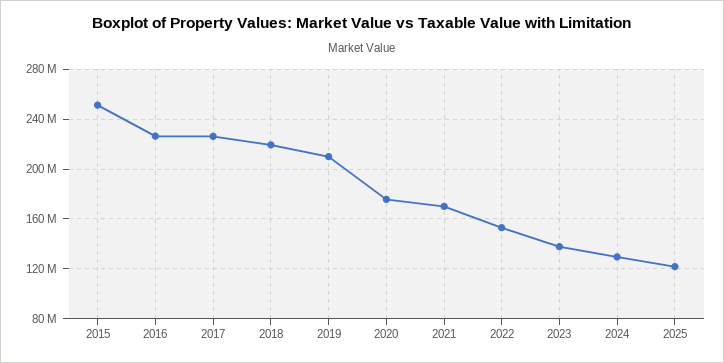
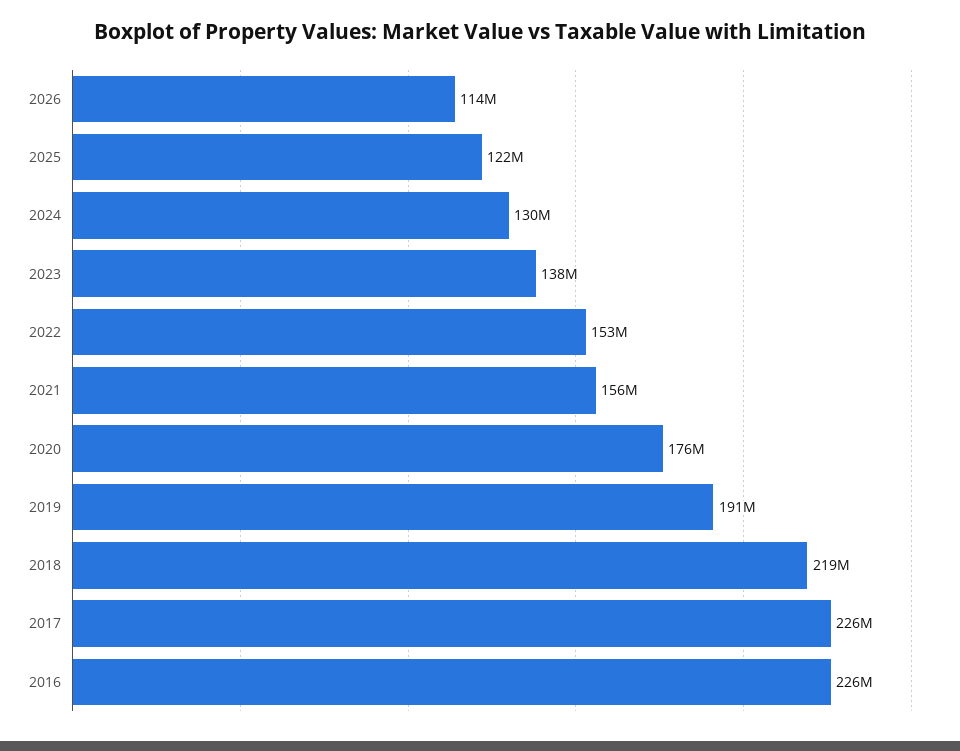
2015: 250000000 -> none
2019: 210000000 -> 191000000
2021: 170000000 -> 156000000
2026: none -> 114000000

